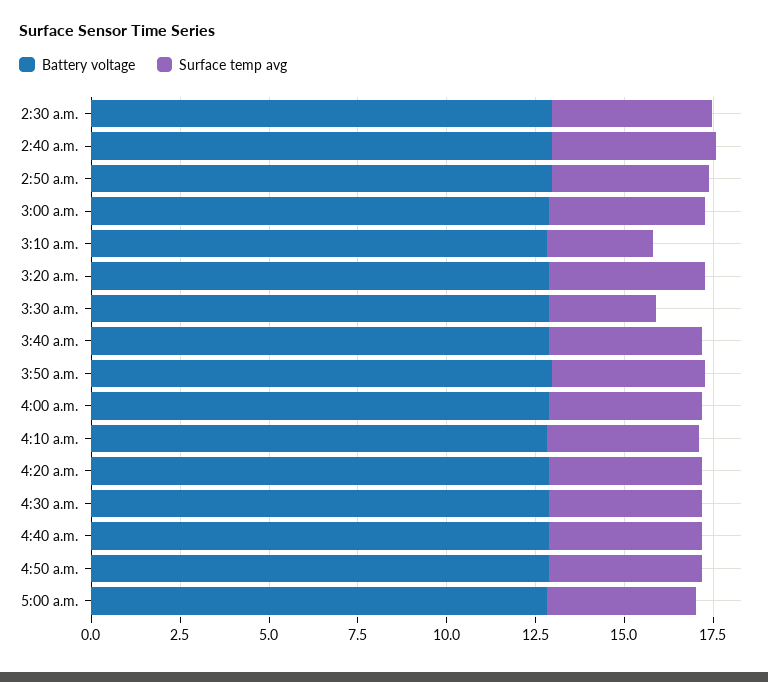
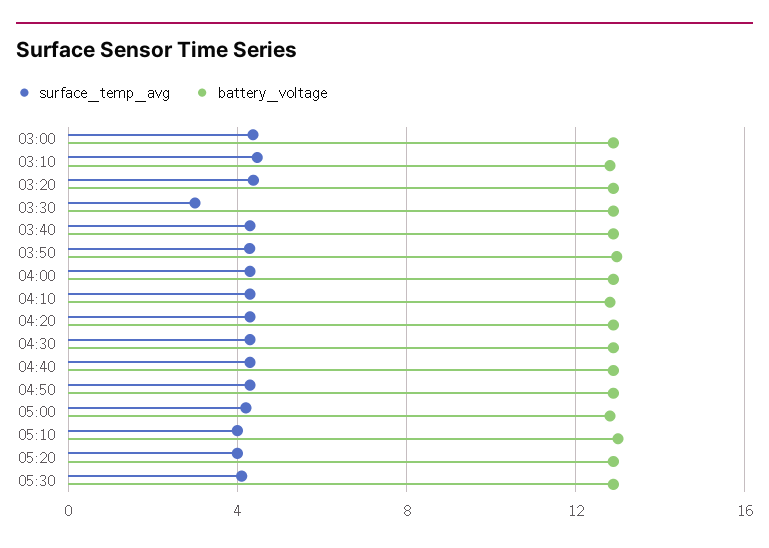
Battery voltage, 2:30 a.m.: 13 -> none
Surface temp avg, 2:30 a.m.: 4.5 -> none
Battery voltage, 2:40 a.m.: 13 -> none
Surface temp avg, 2:40 a.m.: 4.5 -> none
Battery voltage, 2:50 a.m.: 13 -> none
Surface temp avg, 2:50 a.m.: 4.5 -> none
Surface temp avg, 3:10 a.m.: 3 -> 4.5
Surface temp avg, 05:10: none -> 4
Battery voltage, 05:10: none -> 13
Surface temp avg, 05:20: none -> 4
Battery voltage, 05:20: none -> 13
Surface temp avg, 05:30: none -> 4
Battery voltage, 05:30: none -> 13

